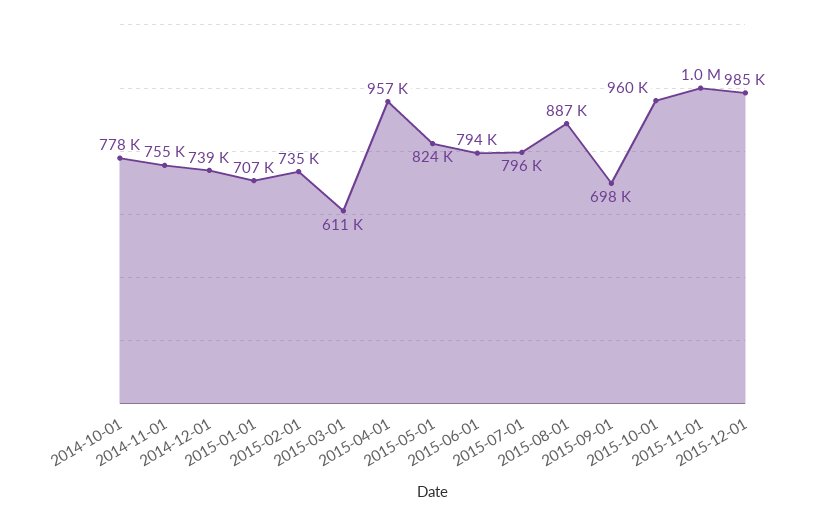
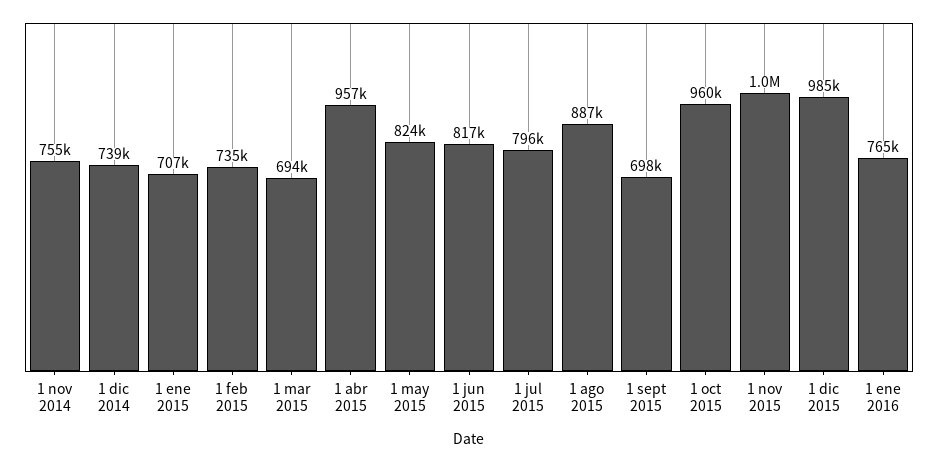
2014-10-01: 778000 -> none
2015-03-01: 611000 -> 694000
2015-06-01: 794000 -> 817000
1 ene 2016: none -> 765000

